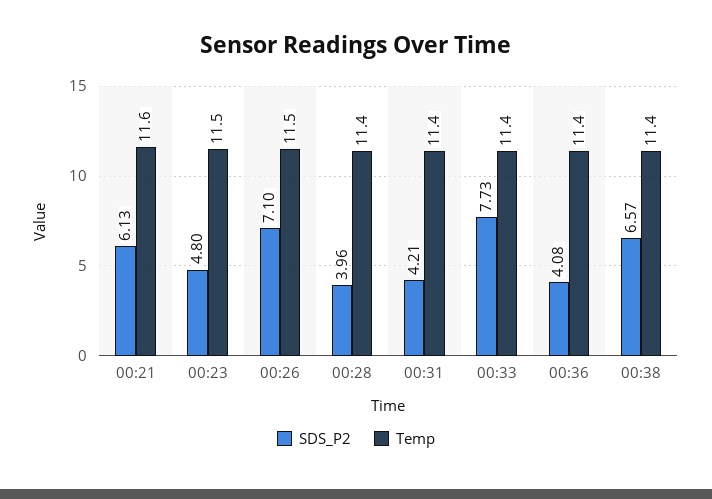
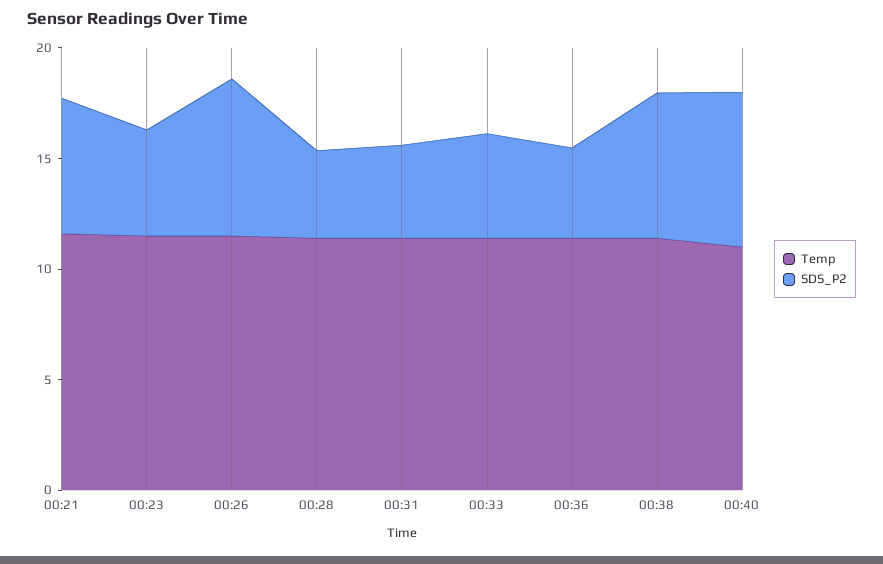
SDS_P2, 00:33: 7.73 -> 5
Temp, 00:40: none -> 11
SDS_P2, 00:40: none -> 7

